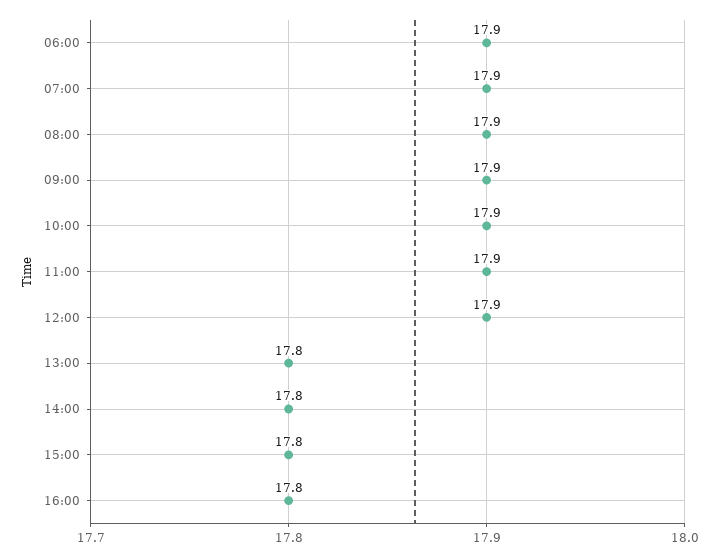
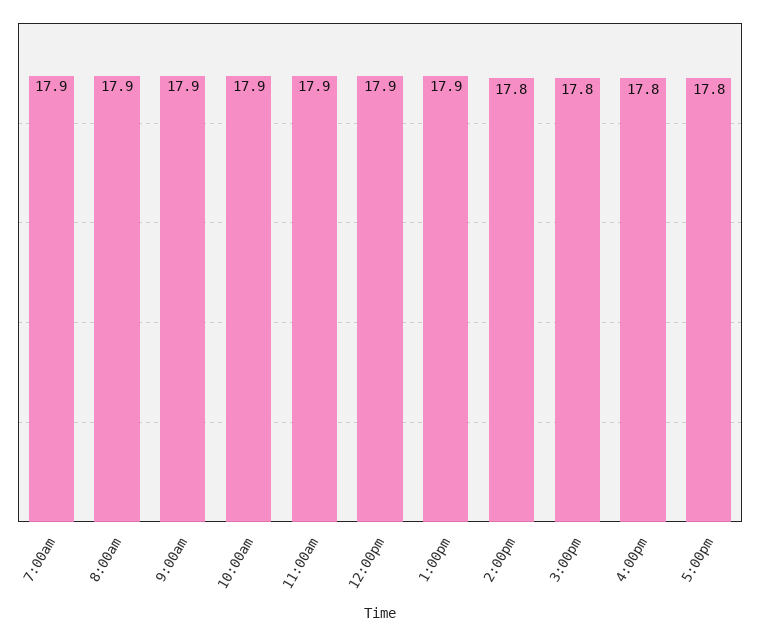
06:00: 17.9 -> none
13:00: 17.8 -> 17.9
5:00pm: none -> 17.8

